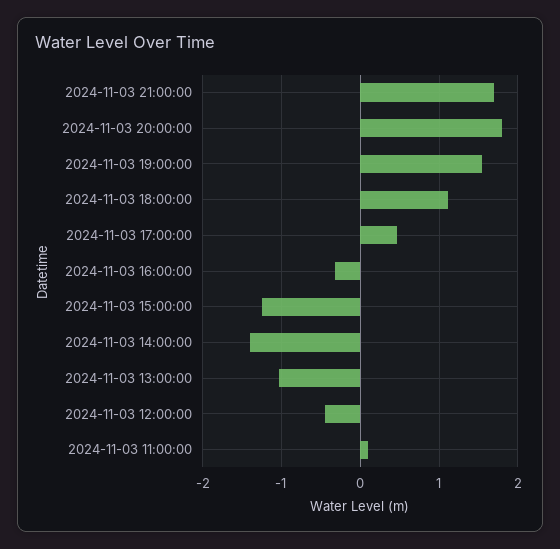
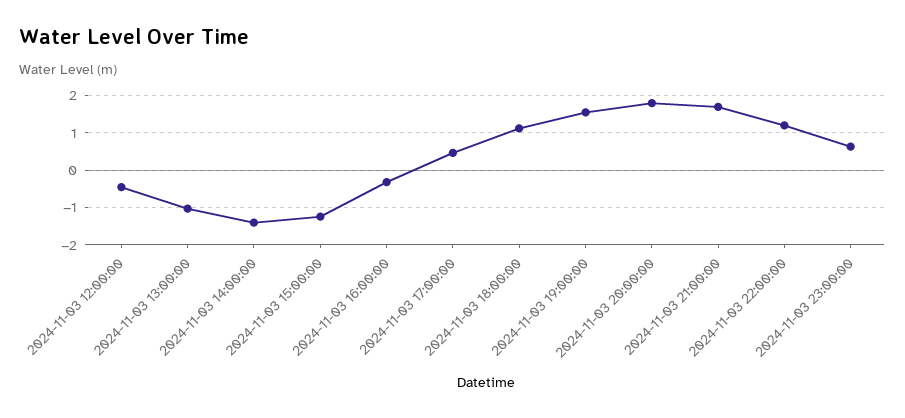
2024-11-03 11:00:00: 0.1 -> none
2024-11-03 22:00:00: none -> 1.2
2024-11-03 23:00:00: none -> 0.6

